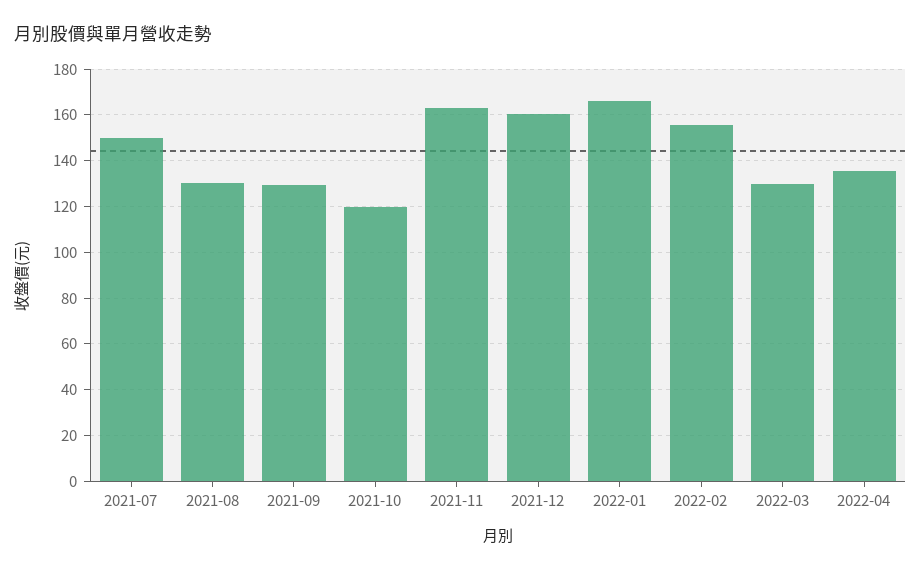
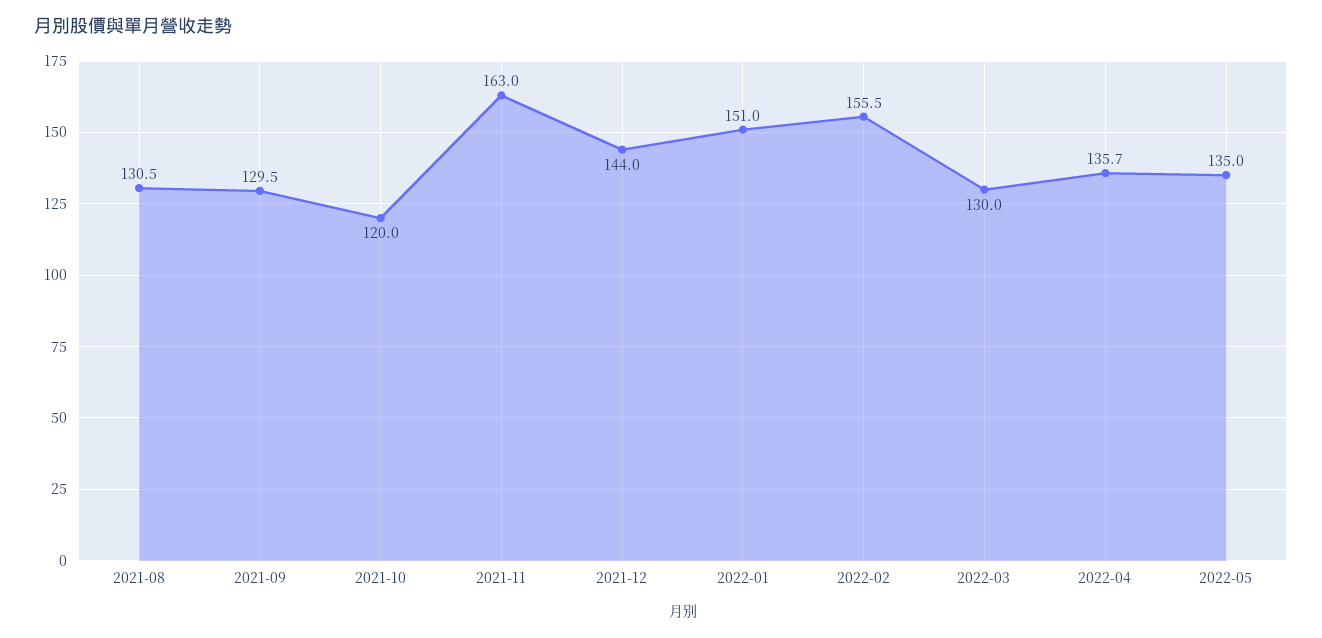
2021-07: 150 -> none
2021-12: 160 -> 144
2022-01: 165 -> 151
2022-05: none -> 135

